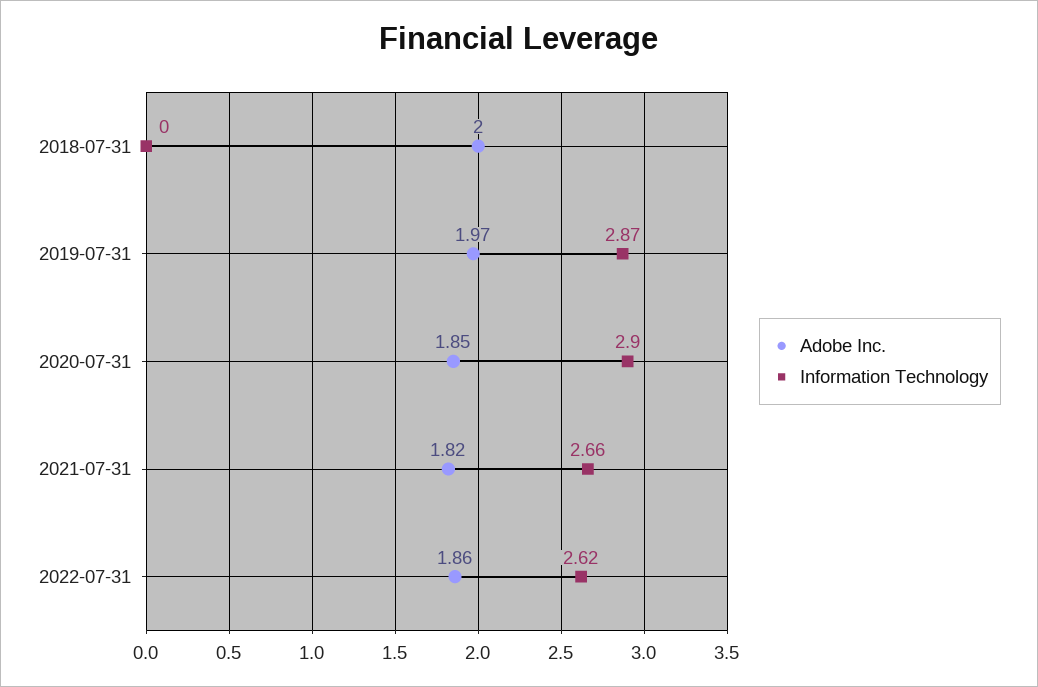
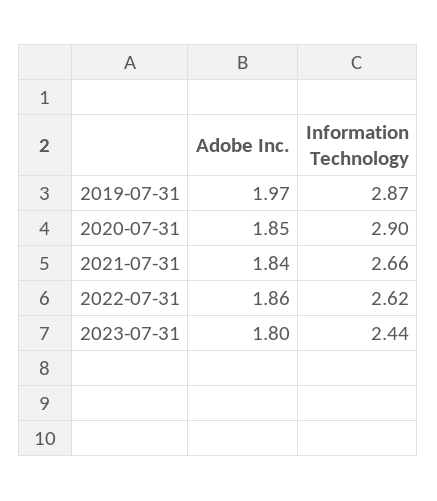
Adobe Inc., 2018-07-31: 2 -> none
Information Technology, 2018-07-31: 0 -> none
Adobe Inc., 2021-07-31: 1.82 -> 1.84
Adobe Inc., 2023-07-31: none -> 1.8
Information Technology, 2023-07-31: none -> 2.44

